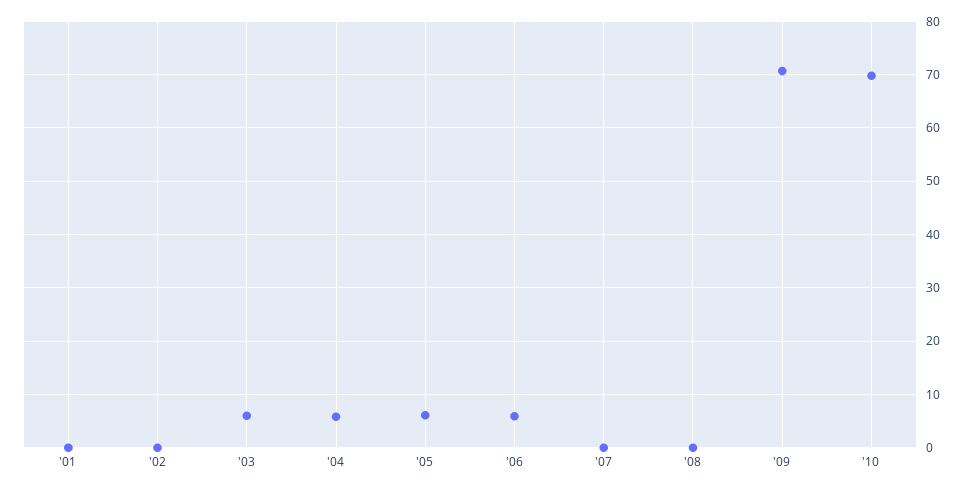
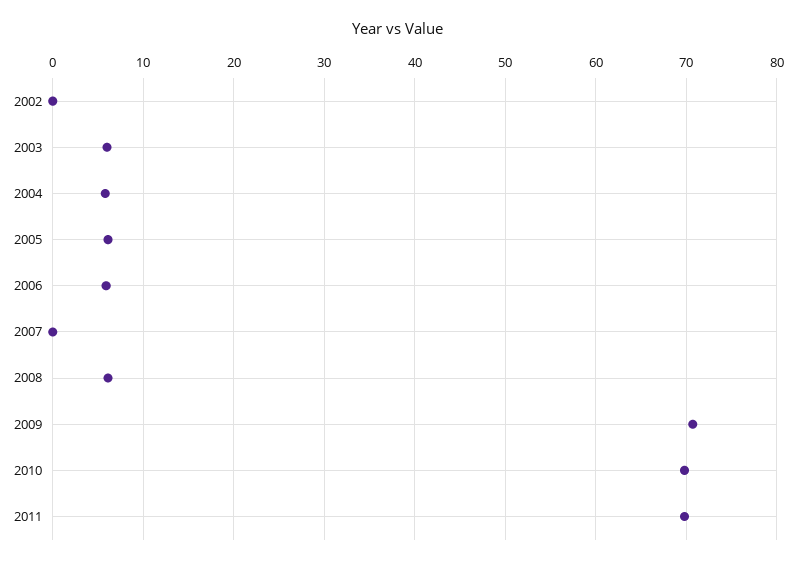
'01: 0 -> none
'08: 0 -> 6
2011: none -> 70

